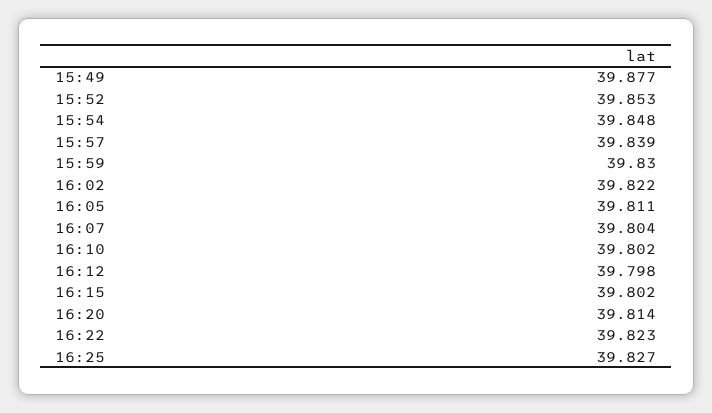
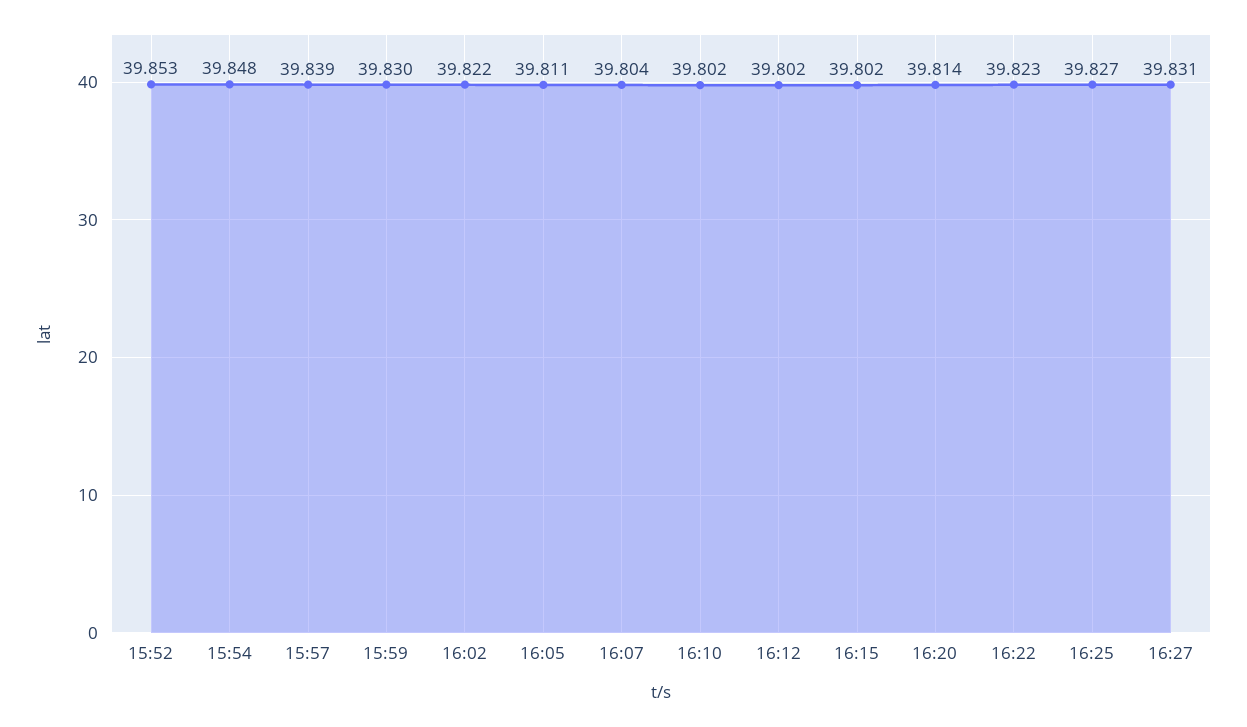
15:49: 39.877 -> none
16:12: 39.798 -> 39.802
16:27: none -> 39.831

